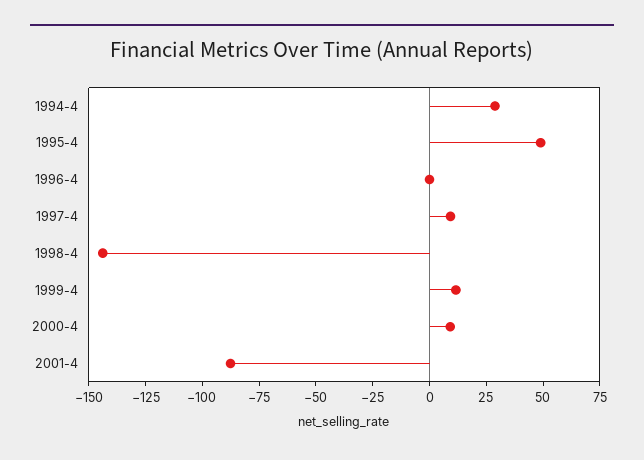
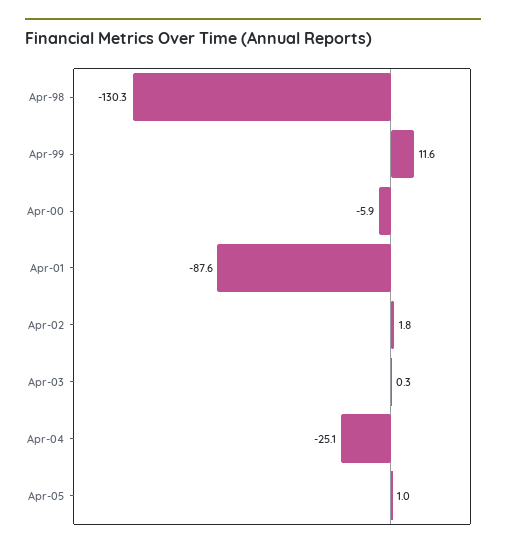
1994-4: 30 -> none
1995-4: 50 -> none
1996-4: 0 -> none
1997-4: 10 -> none
1998-4: -145 -> -130.3
2000-4: 10 -> -5.9
Apr-02: none -> 1.8
Apr-03: none -> 0.3
Apr-04: none -> -25.1
Apr-05: none -> 1

